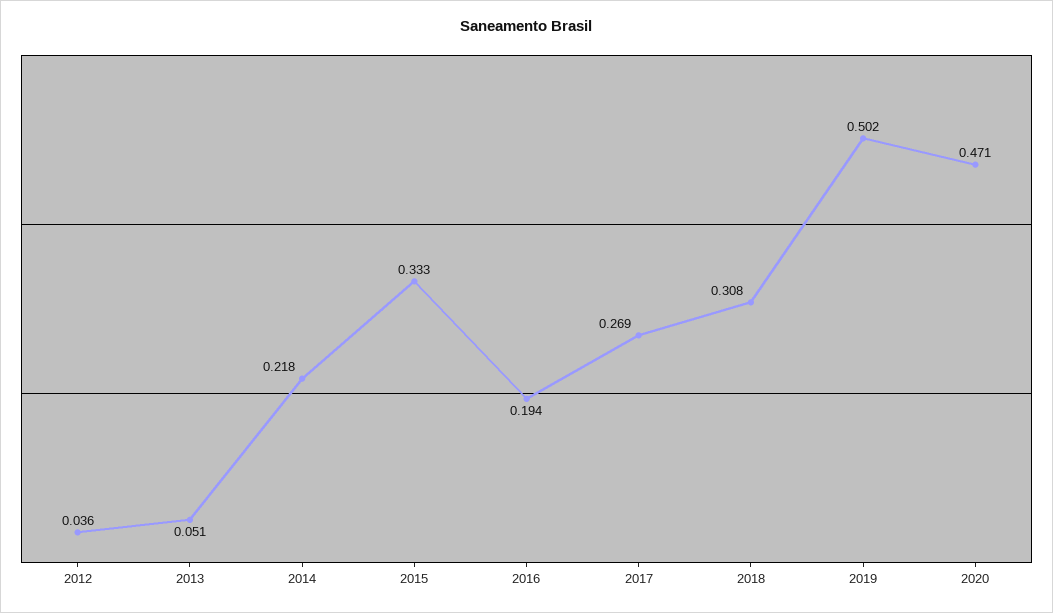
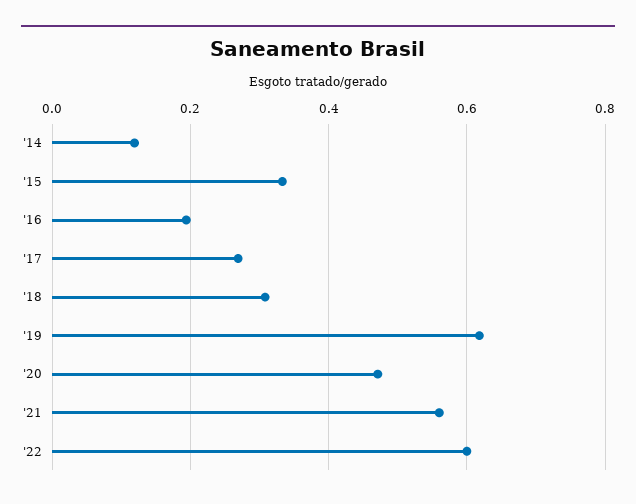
2012: 0.036 -> none
2013: 0.051 -> none
2014: 0.218 -> 0.12
2019: 0.502 -> 0.62
'21: none -> 0.56
'22: none -> 0.6

